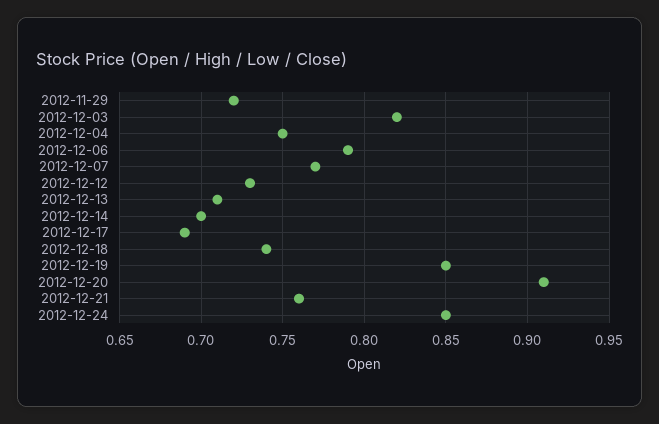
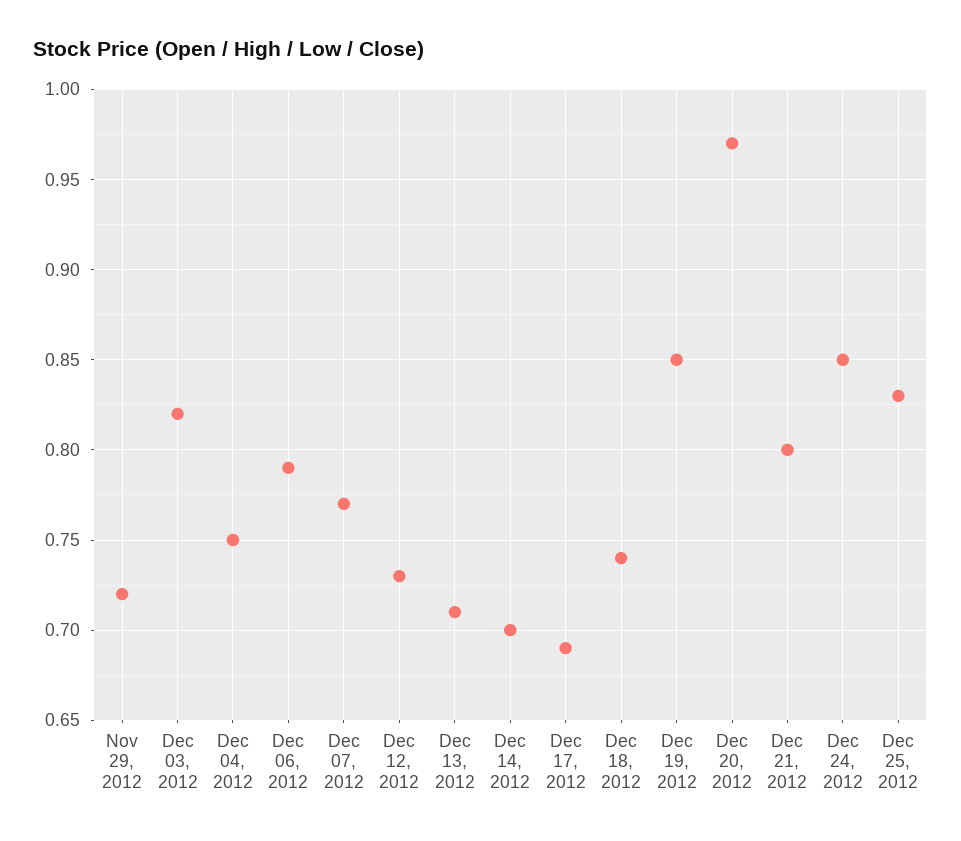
2012-12-20: 0.91 -> 0.97
2012-12-21: 0.76 -> 0.8
Dec 25, 2012: none -> 0.83

